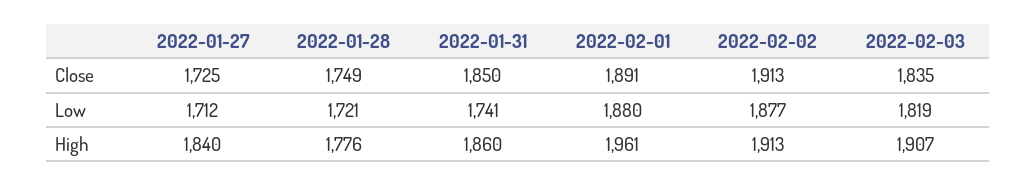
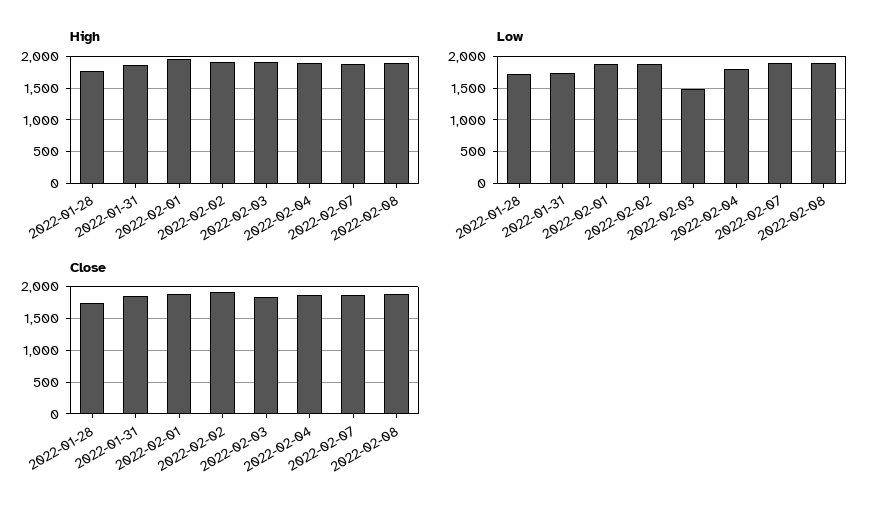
Close, 2022-01-27: 1725 -> none
Low, 2022-01-27: 1712 -> none
Low, 2022-02-03: 1819 -> 1500
High, 2022-01-27: 1840 -> none
High, 2022-02-04: none -> 1900
High, 2022-02-07: none -> 1900
High, 2022-02-08: none -> 1900
Low, 2022-02-04: none -> 1800
Low, 2022-02-07: none -> 1900
Low, 2022-02-08: none -> 1900
Close, 2022-02-04: none -> 1900
Close, 2022-02-07: none -> 1900
Close, 2022-02-08: none -> 1900

